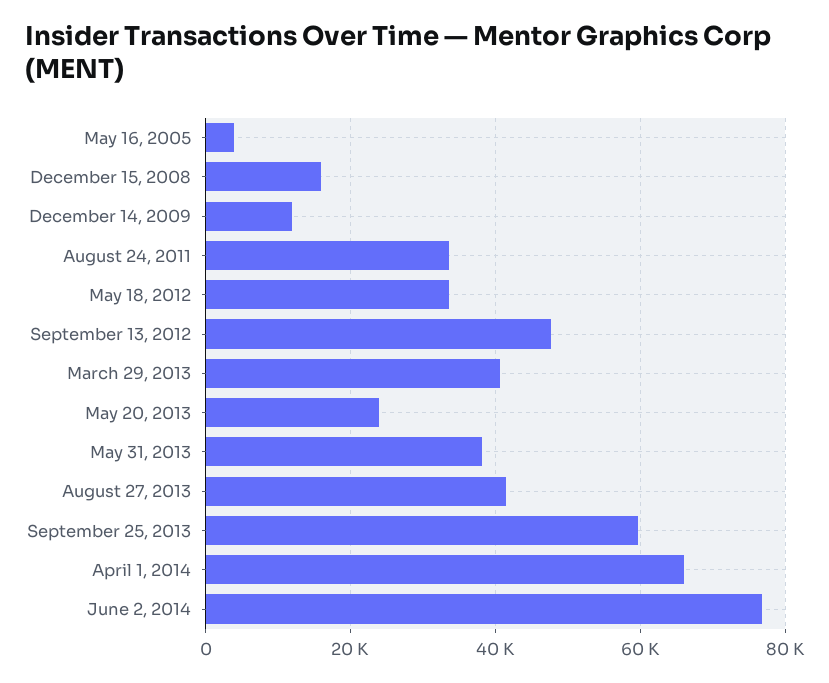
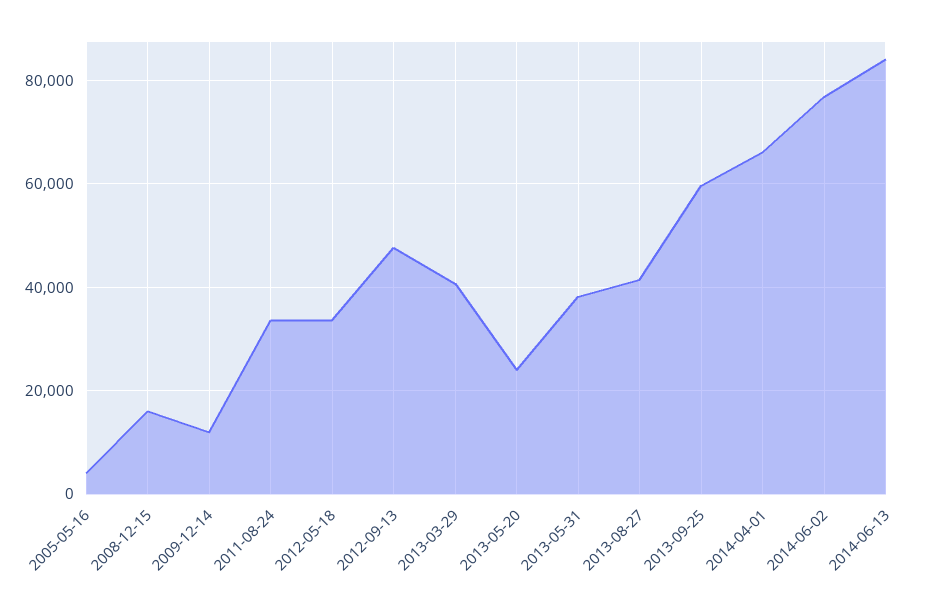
2014-06-13: none -> 84000

